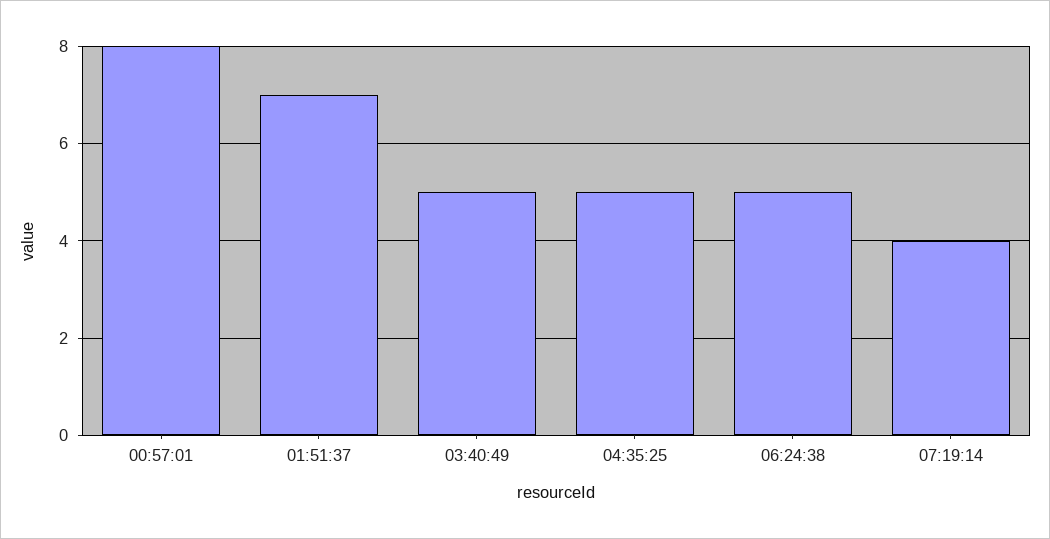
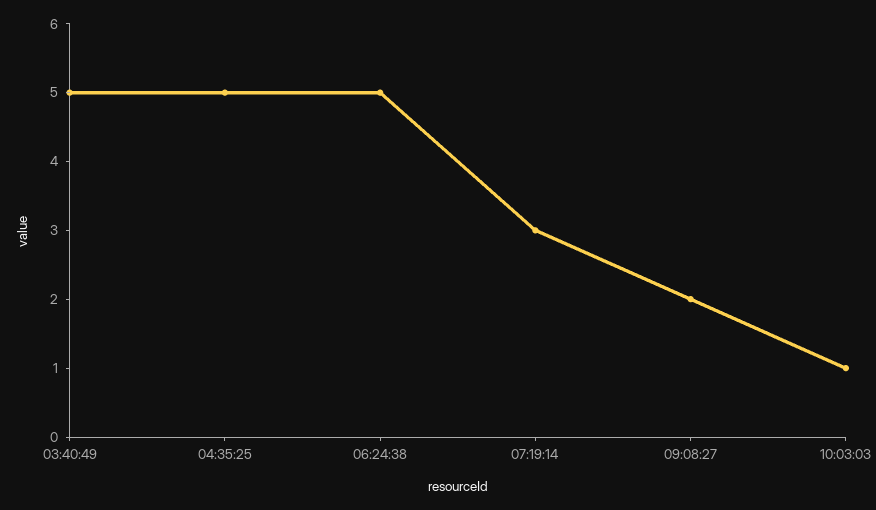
00:57:01: 8 -> none
01:51:37: 7 -> none
07:19:14: 4 -> 3
09:08:27: none -> 2
10:03:03: none -> 1

